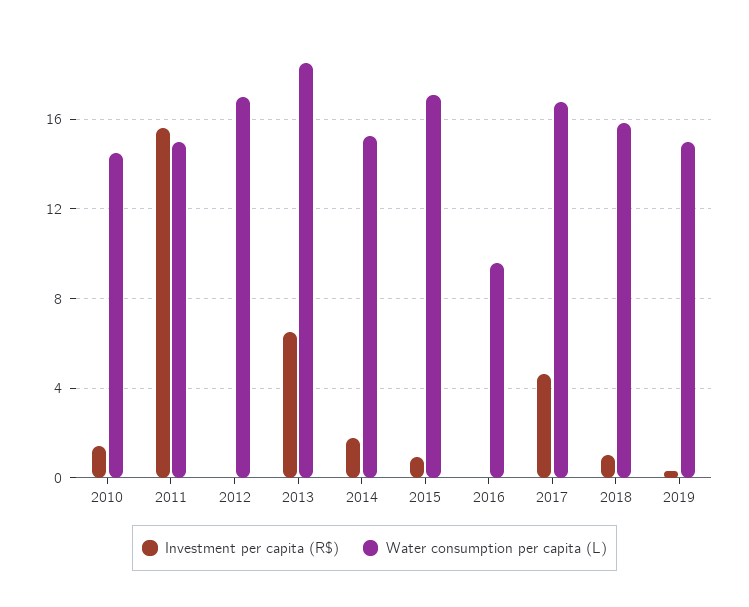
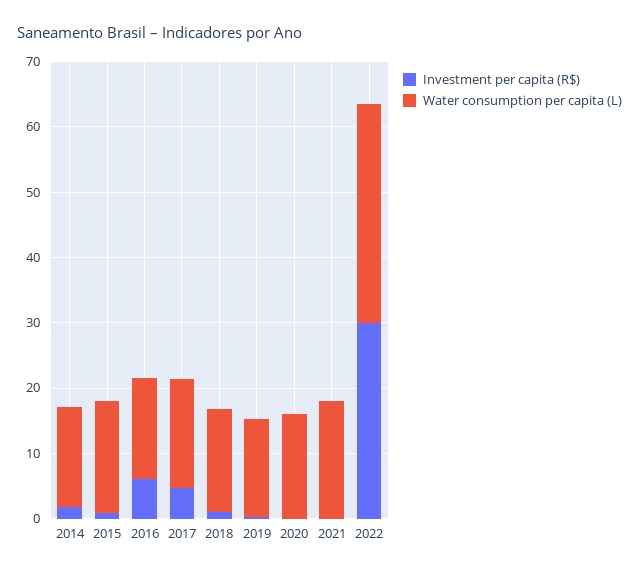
Investment per capita (R$), 2010: 1.5 -> none
Water consumption per capita (L), 2010: 14.5 -> none
Investment per capita (R$), 2011: 15.5 -> none
Water consumption per capita (L), 2011: 15 -> none
Investment per capita (R$), 2012: 0 -> none
Water consumption per capita (L), 2012: 17 -> none
Investment per capita (R$), 2013: 6.5 -> none
Water consumption per capita (L), 2013: 18.5 -> none
Investment per capita (R$), 2016: 0 -> 6
Water consumption per capita (L), 2016: 9.5 -> 16
Investment per capita (R$), 2020: none -> 0
Water consumption per capita (L), 2020: none -> 16
Investment per capita (R$), 2021: none -> 0
Water consumption per capita (L), 2021: none -> 18
Investment per capita (R$), 2022: none -> 30
Water consumption per capita (L), 2022: none -> 34

